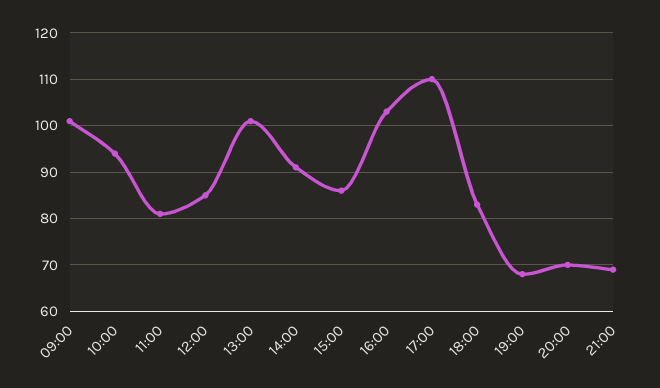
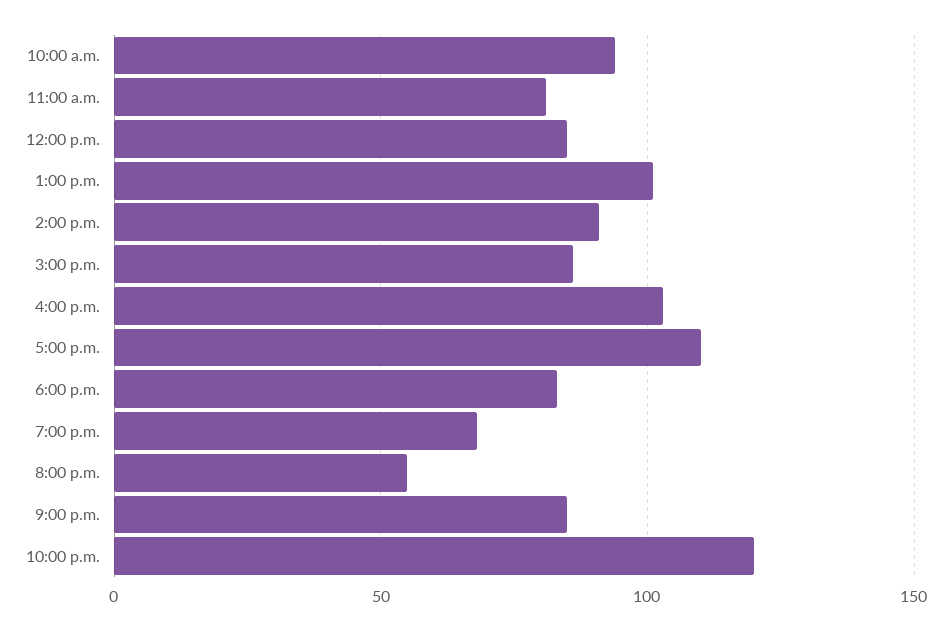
09:00: 100 -> none
20:00: 70 -> 55
21:00: 70 -> 85
10:00 p.m.: none -> 120

